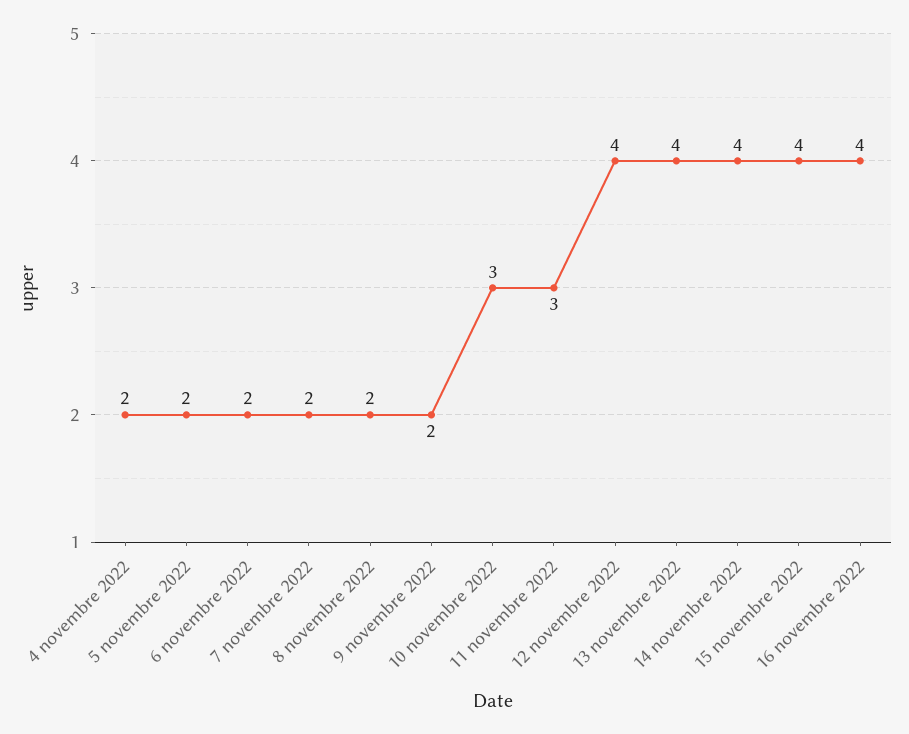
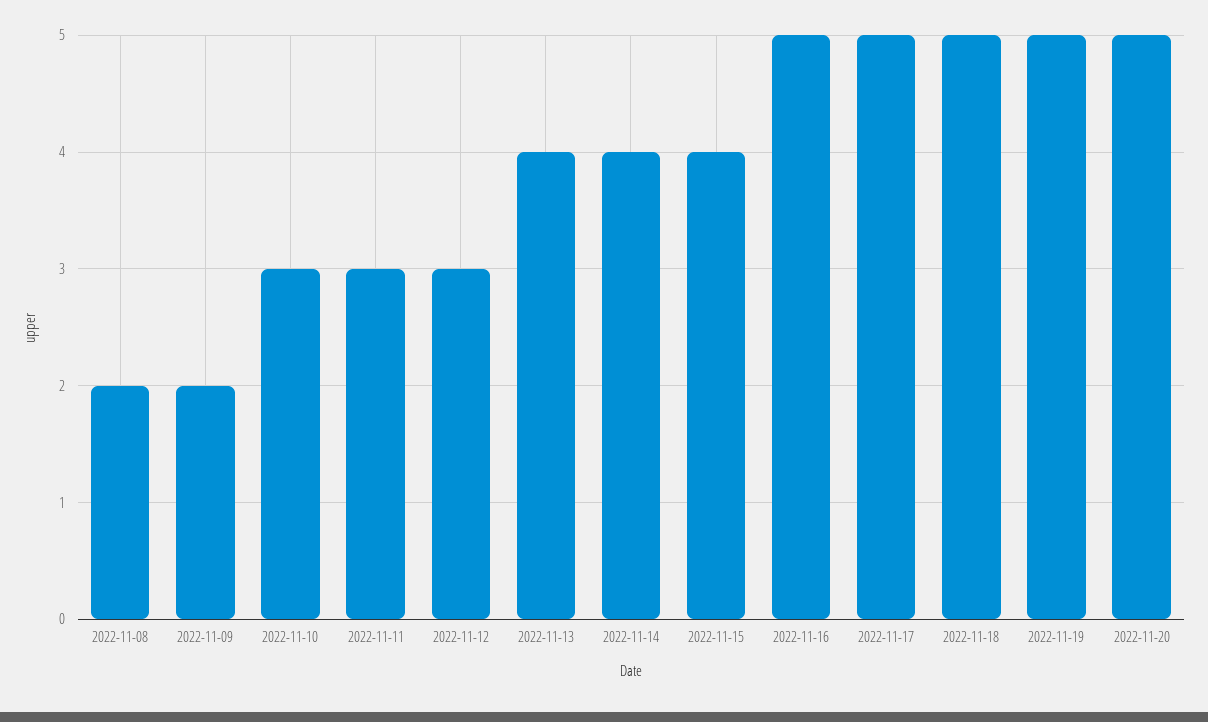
4 novembre 2022: 2 -> none
5 novembre 2022: 2 -> none
6 novembre 2022: 2 -> none
7 novembre 2022: 2 -> none
12 novembre 2022: 4 -> 3
16 novembre 2022: 4 -> 5
2022-11-17: none -> 5
2022-11-18: none -> 5
2022-11-19: none -> 5
2022-11-20: none -> 5

